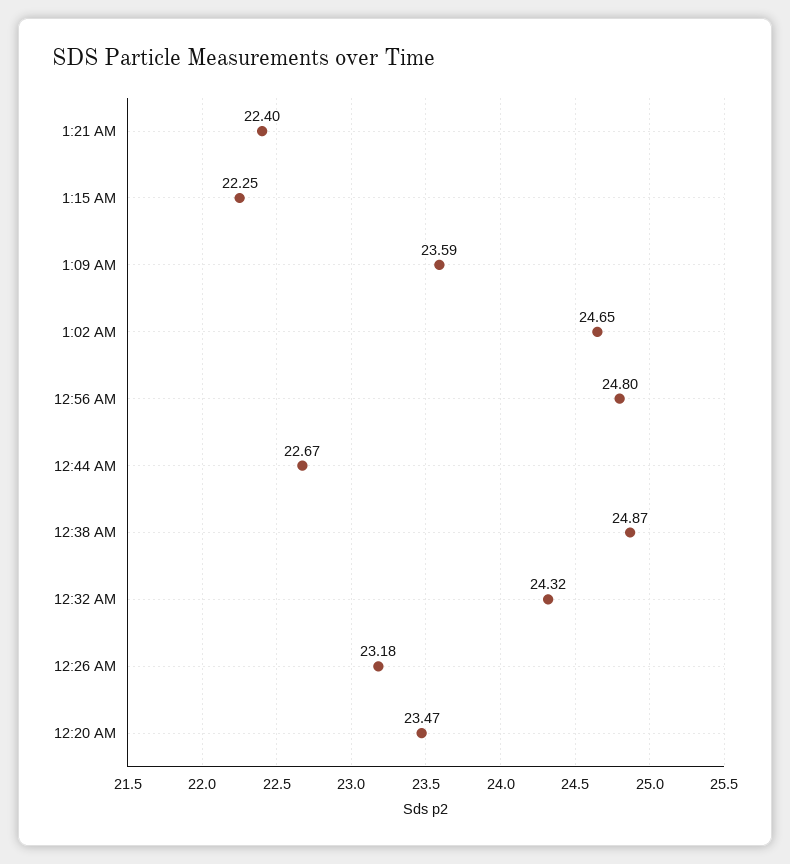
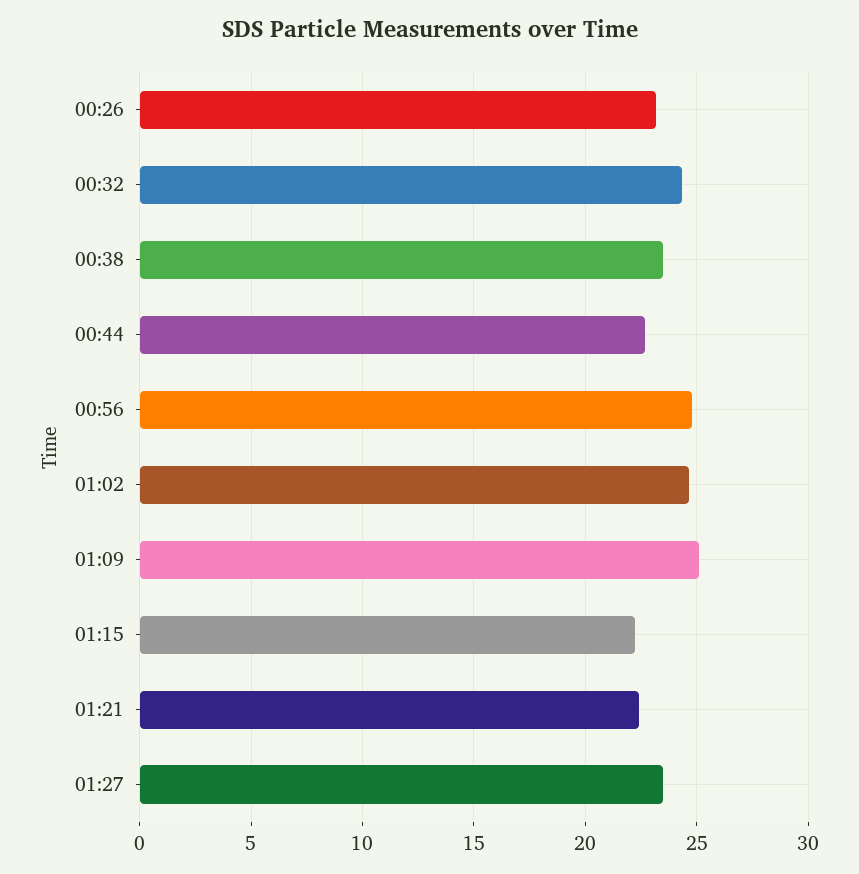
1:09 AM: 23.59 -> 25
12:38 AM: 24.87 -> 23.5
12:20 AM: 23.47 -> none
01:27: none -> 23.5

